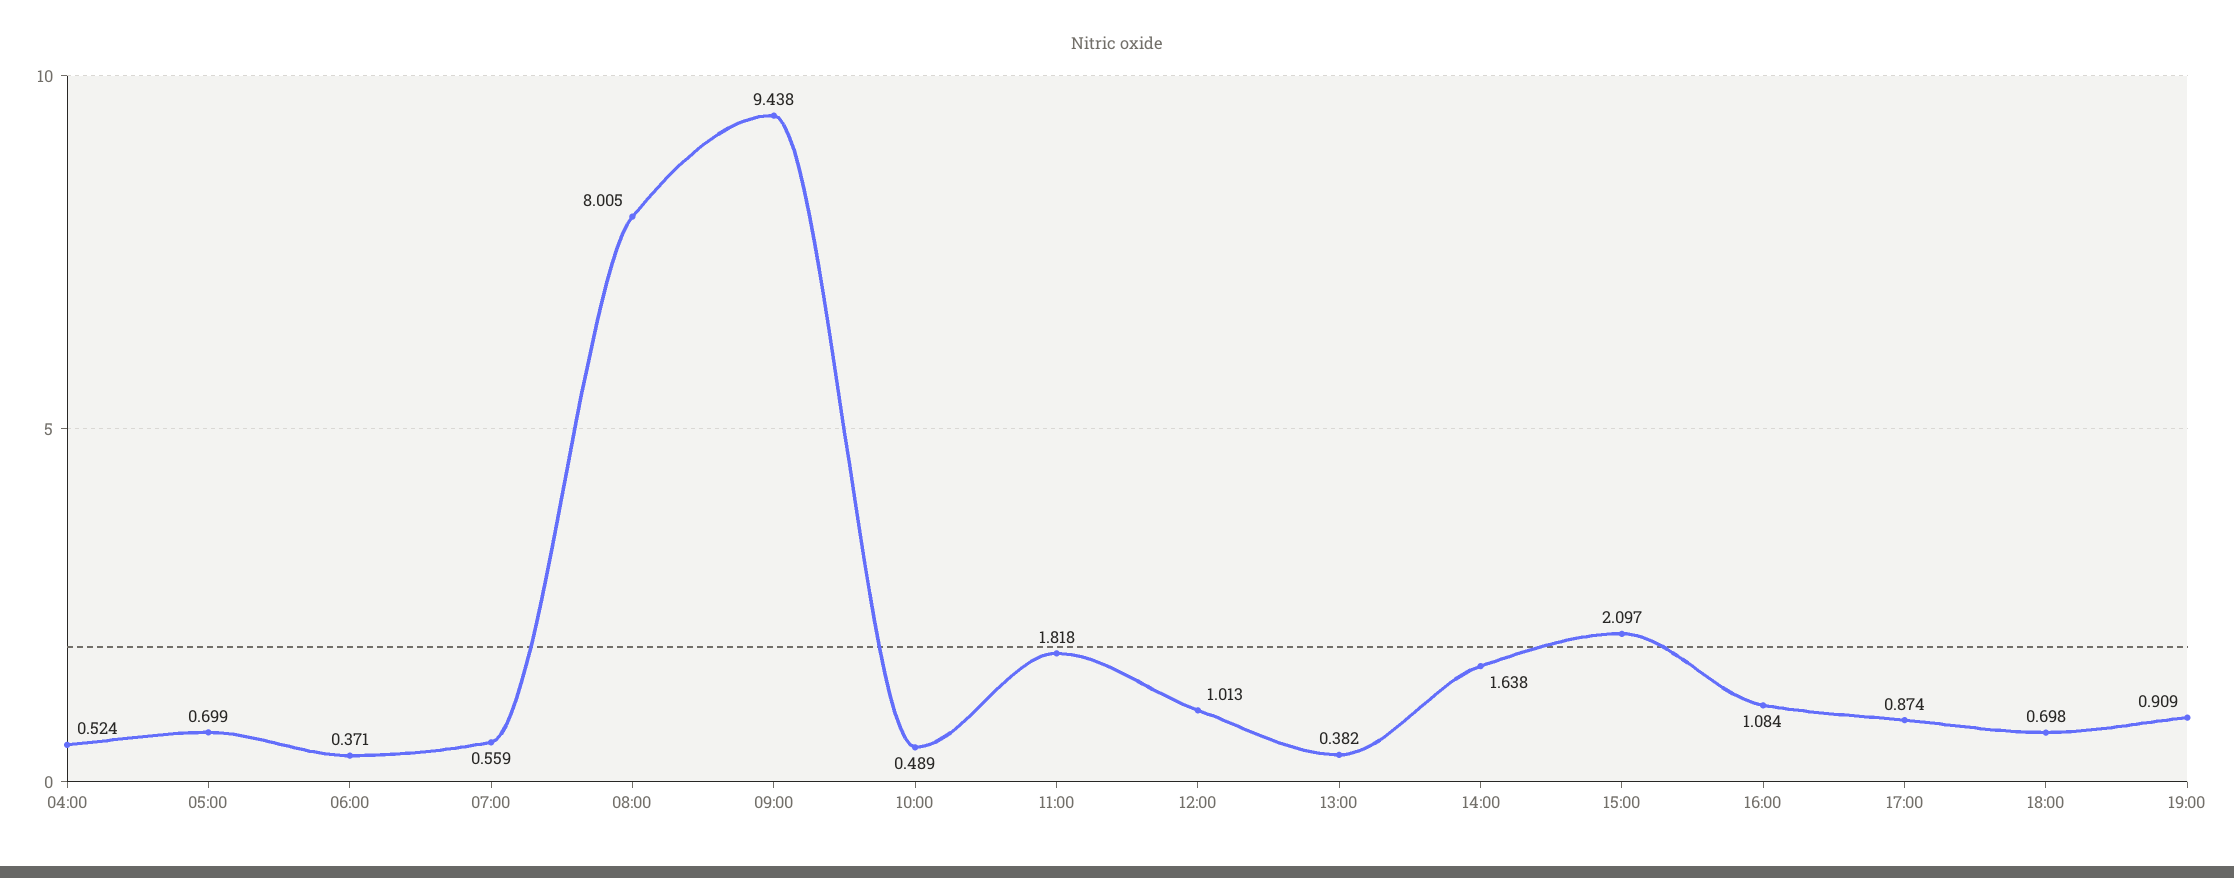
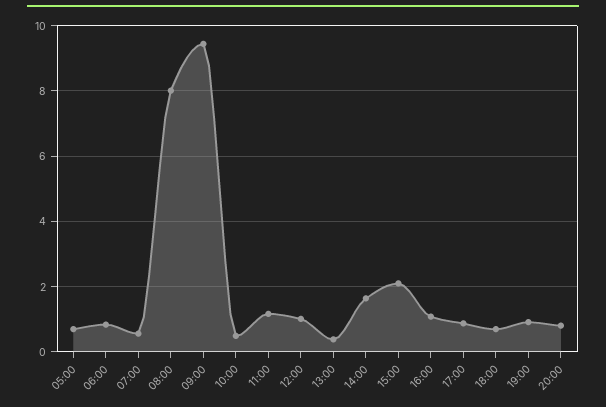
04:00: 0.524 -> none
06:00: 0.371 -> 0.8
11:00: 1.818 -> 1.2
20:00: none -> 0.8

